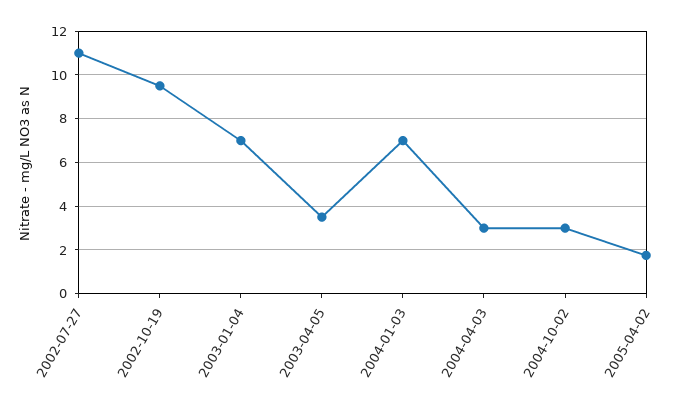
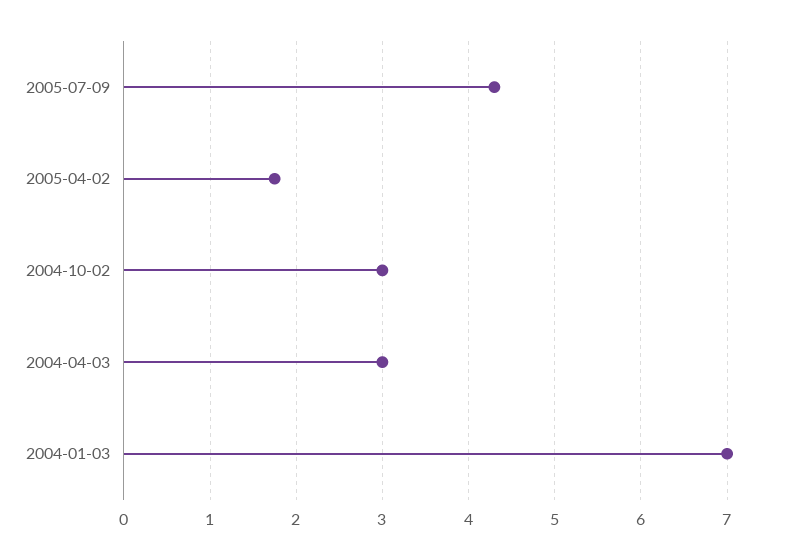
2002-07-27: 11 -> none
2002-10-19: 9.5 -> none
2003-01-04: 7 -> none
2003-04-05: 3.5 -> none
2005-07-09: none -> 4.3

